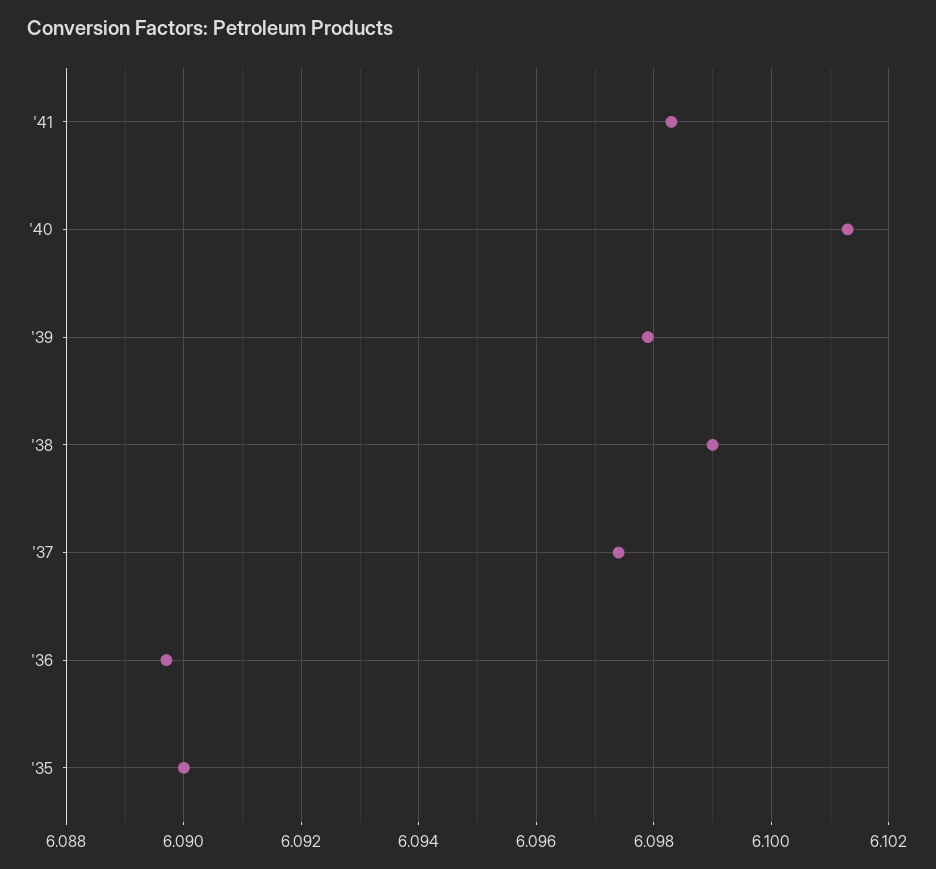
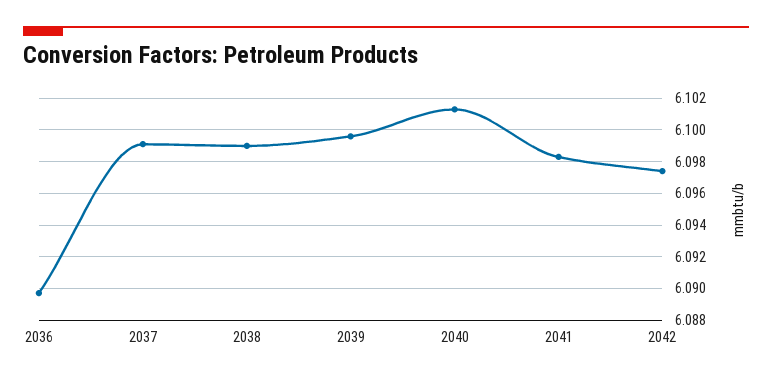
'39: 6.098 -> 6.0995
'37: 6.0975 -> 6.099
'35: 6.09 -> none
2042: none -> 6.0975

